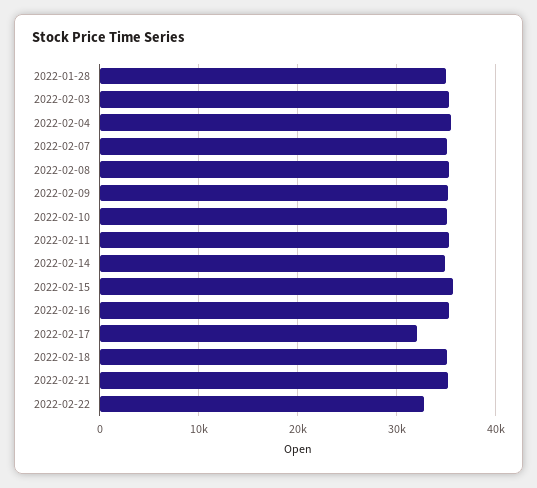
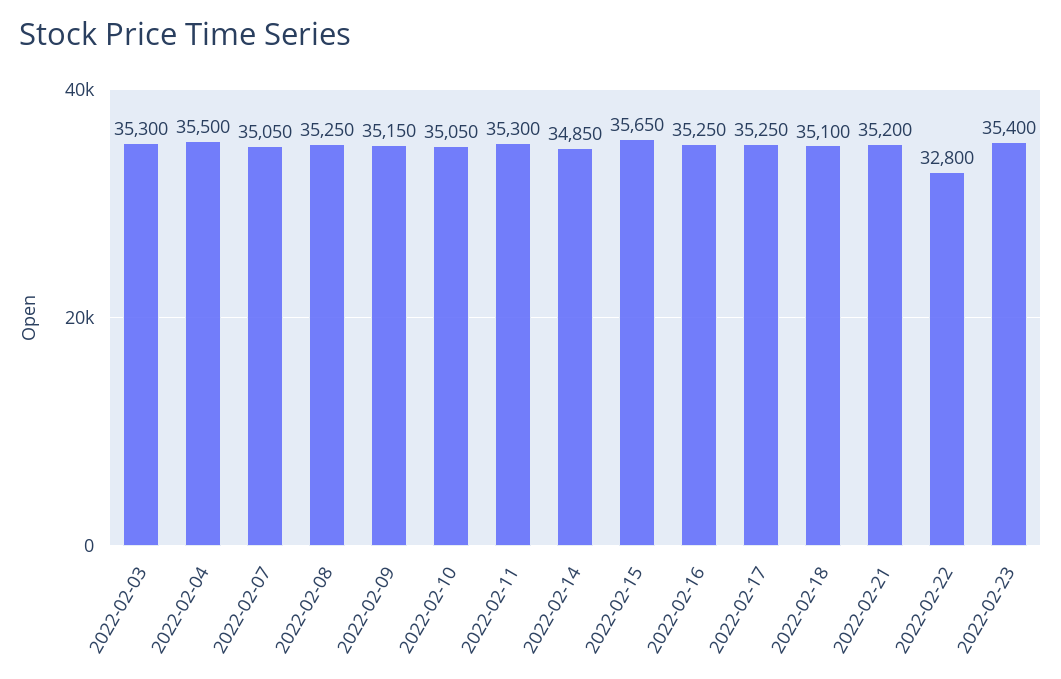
2022-01-28: 35000 -> none
2022-02-17: 32000 -> 35250
2022-02-23: none -> 35400

